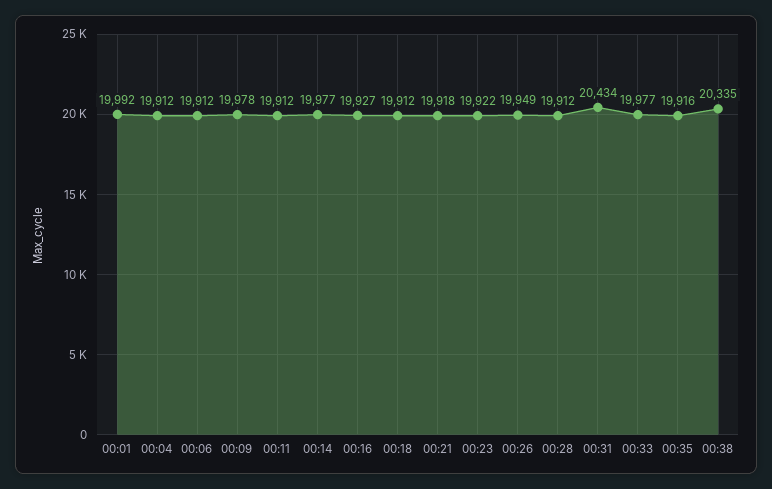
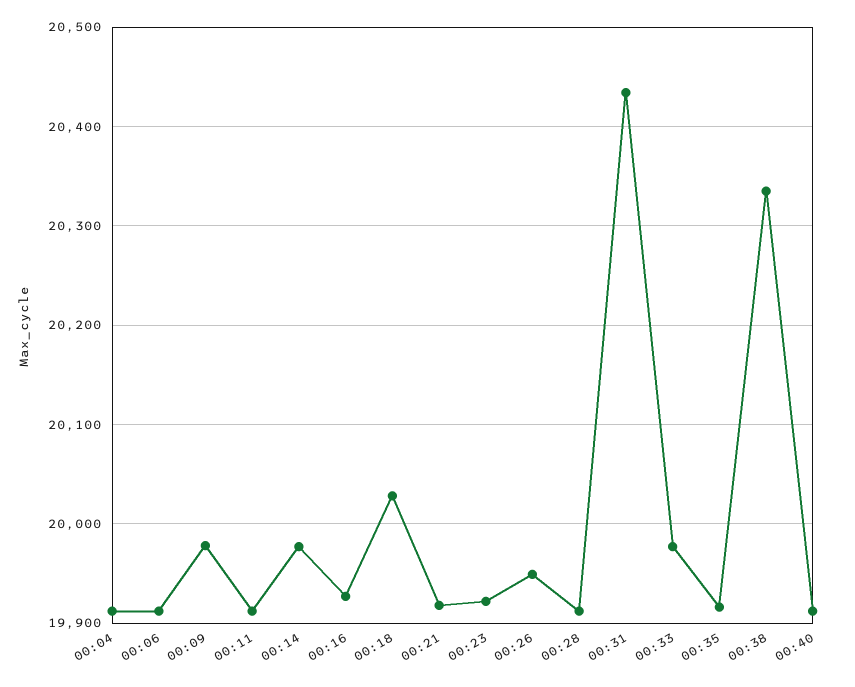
00:01: 19992 -> none
00:18: 19912 -> 20030
00:40: none -> 19910

